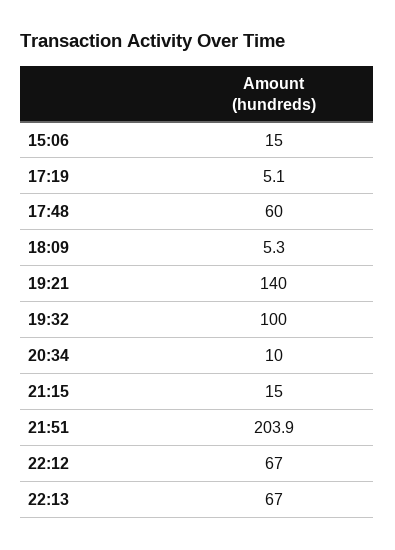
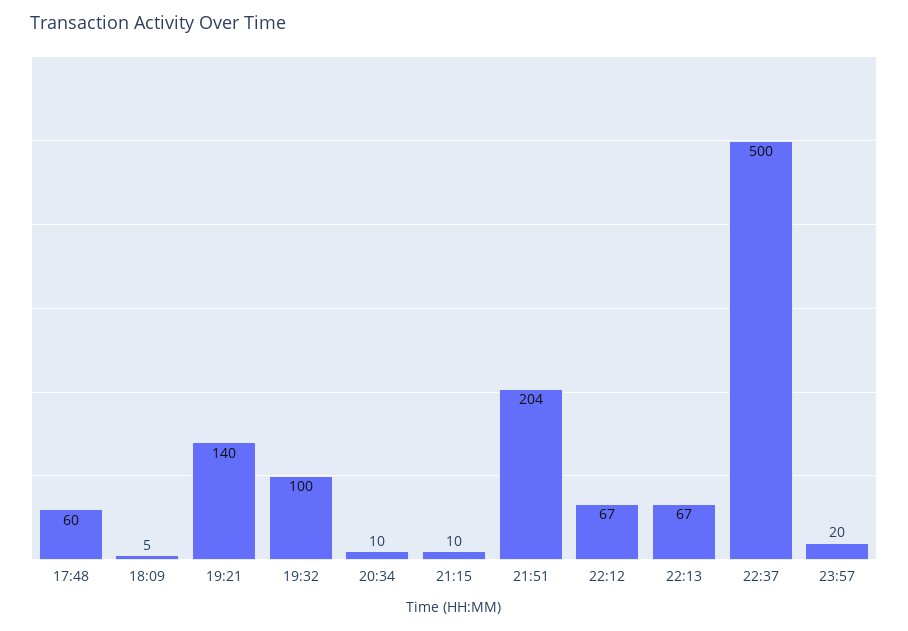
15:06: 15 -> none
17:19: 5.1 -> none
21:15: 15 -> 10
22:37: none -> 500
23:57: none -> 20

